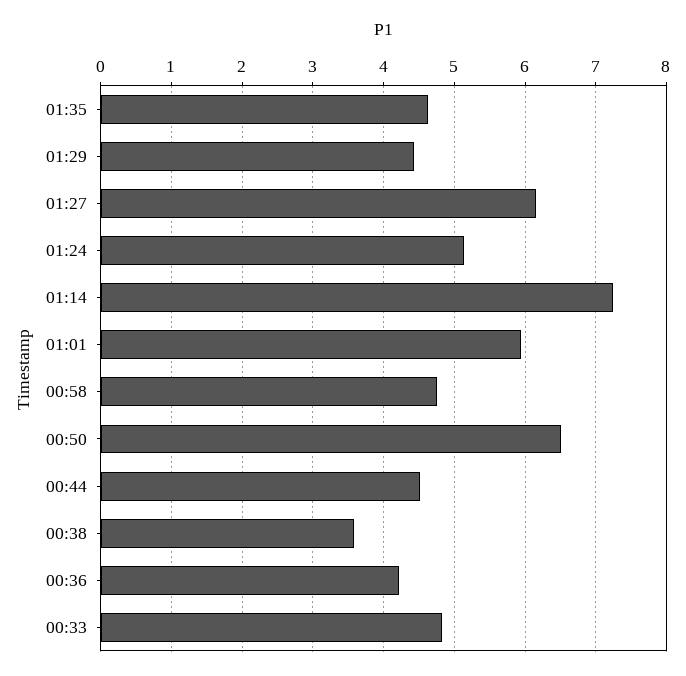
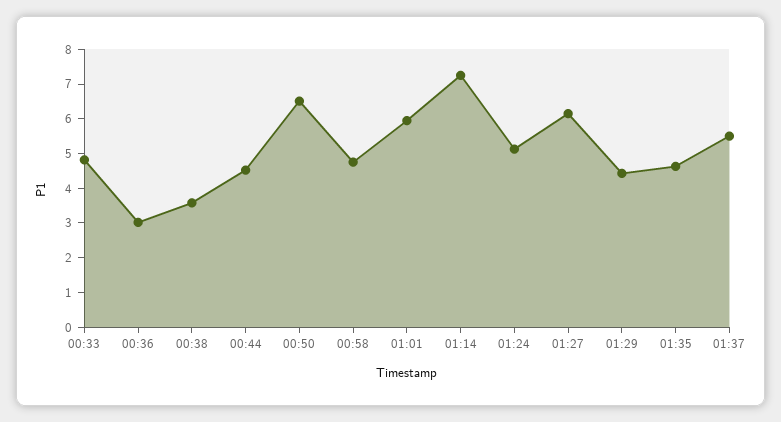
00:36: 4.2 -> 3
01:37: none -> 5.5

